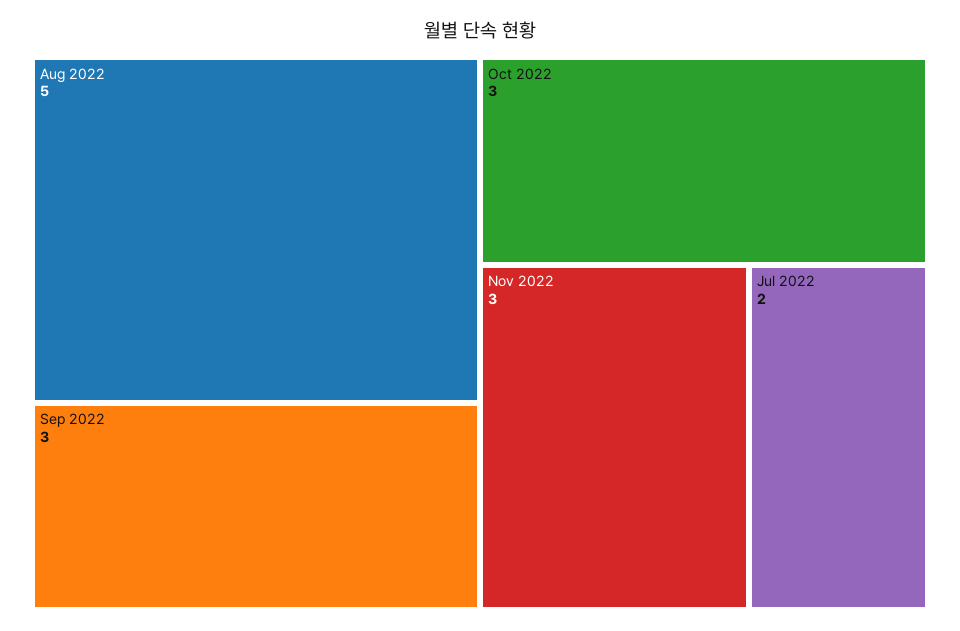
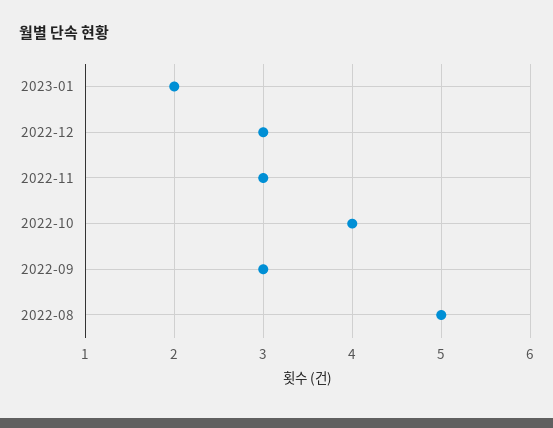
Oct 2022: 3 -> 4
Jul 2022: 2 -> none
2023-01: none -> 2
2022-12: none -> 3

